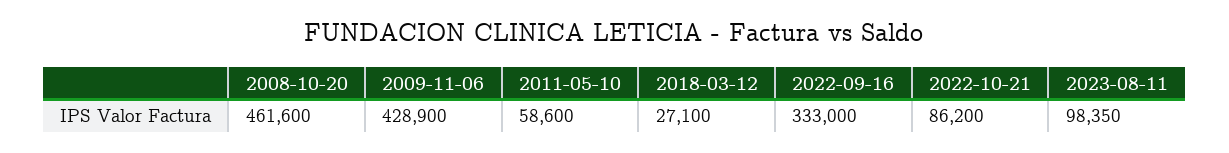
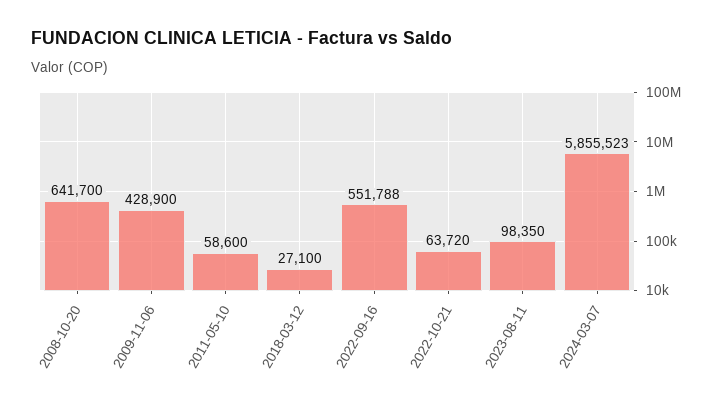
2008-10-20: 461600 -> 641700
2022-09-16: 333000 -> 551788
2022-10-21: 86200 -> 63720
2024-03-07: none -> 5855523

